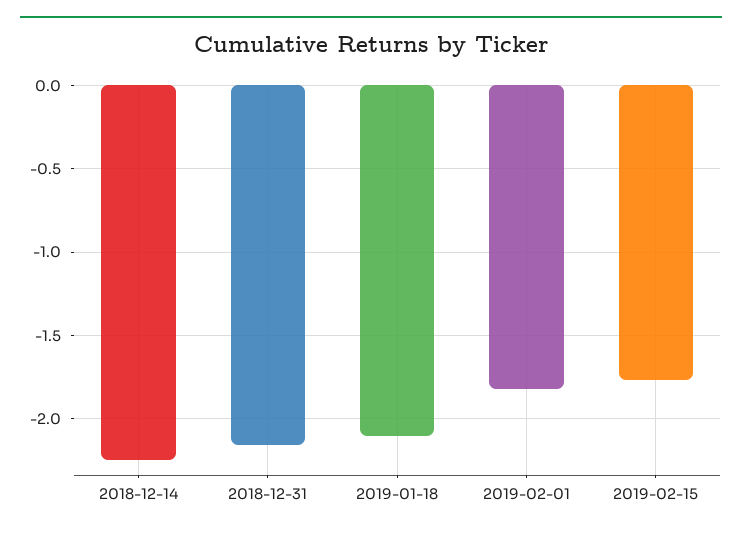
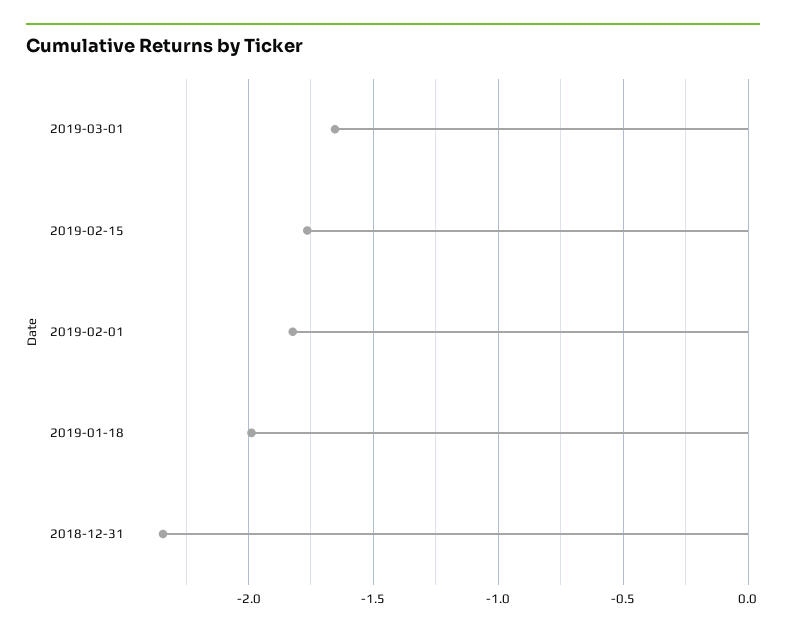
2018-12-14: -2.25 -> none
2018-12-31: -2.15 -> -2.35
2019-01-18: -2.1 -> -2
2019-03-01: none -> -1.65

